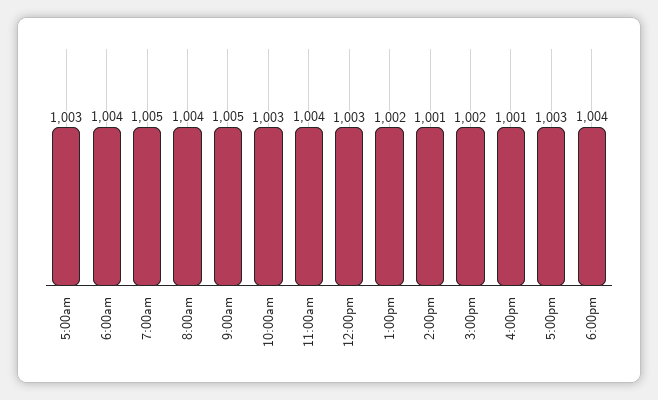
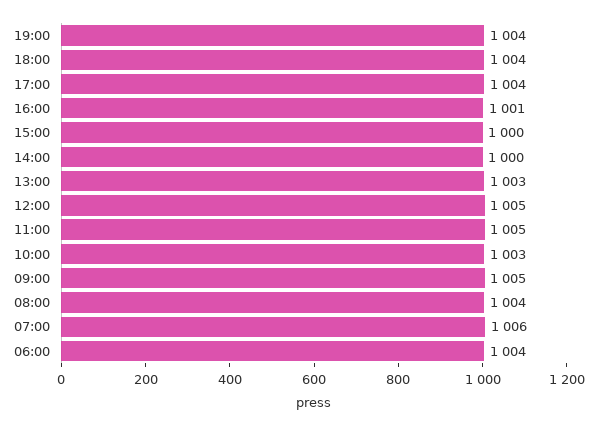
5:00am: 1003 -> none
7:00am: 1005 -> 1006
11:00am: 1004 -> 1005
12:00pm: 1003 -> 1005
1:00pm: 1002 -> 1003
2:00pm: 1001 -> 1000
3:00pm: 1002 -> 1000
5:00pm: 1003 -> 1004
19:00: none -> 1004

